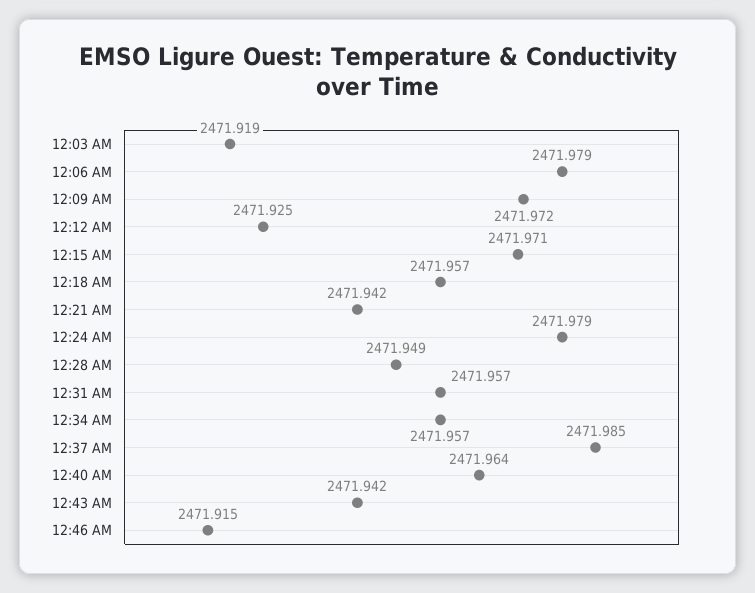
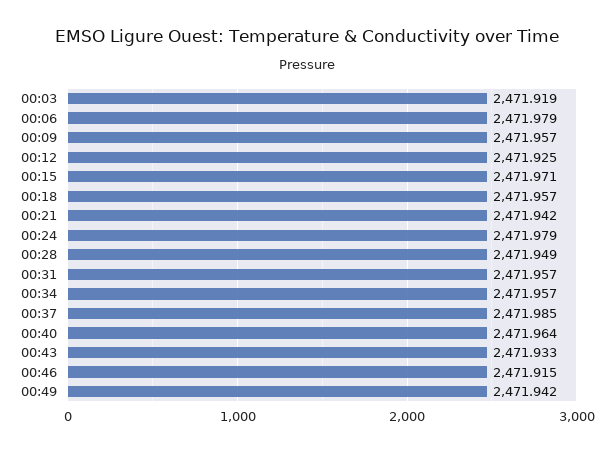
12:09 AM: 2471.972 -> 2471.957
12:43 AM: 2471.942 -> 2471.933
00:49: none -> 2471.942

